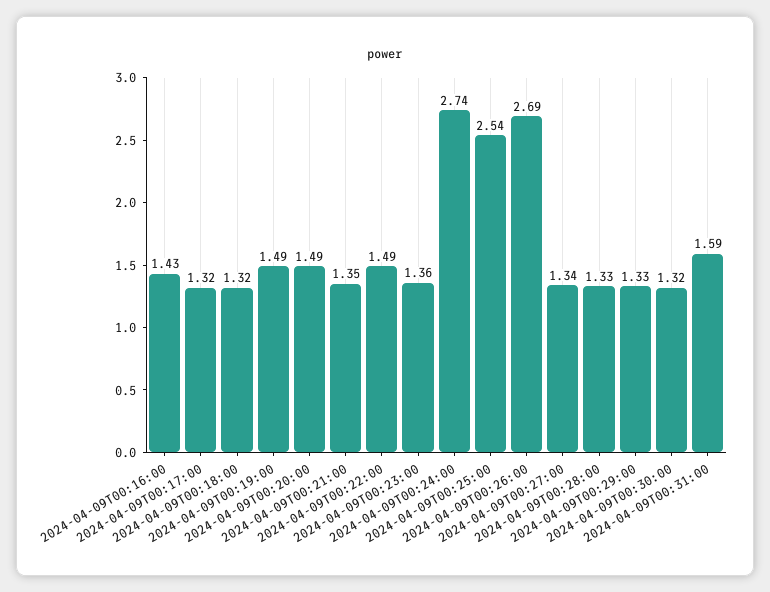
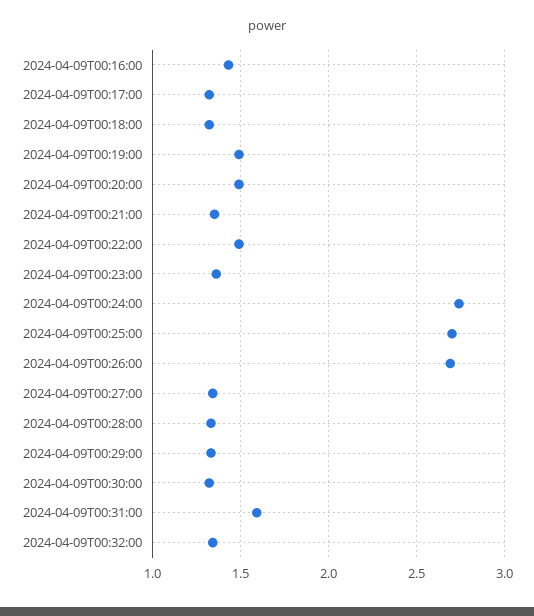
2024-04-09T00:25:00: 2.54 -> 2.7
2024-04-09T00:32:00: none -> 1.35

